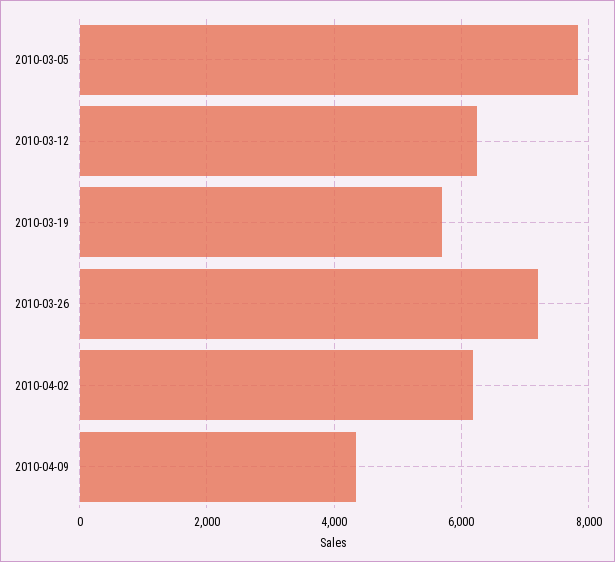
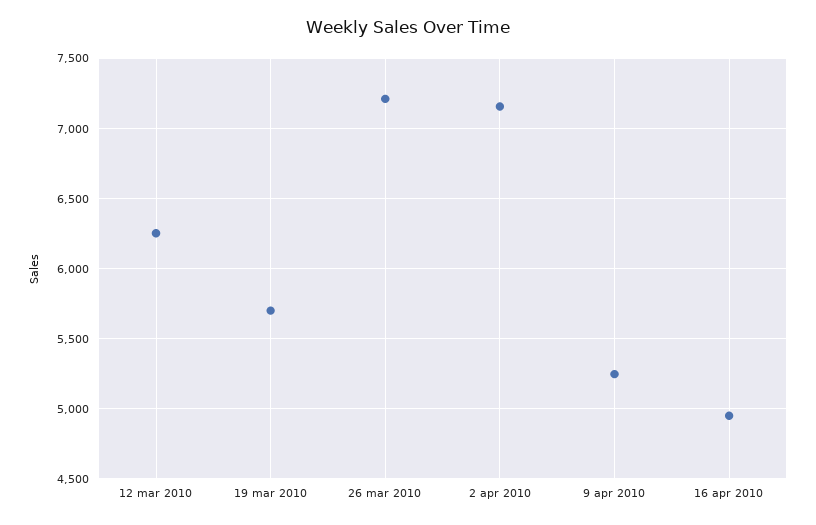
2010-03-05: 7800 -> none
2010-04-02: 6200 -> 7150
2010-04-09: 4400 -> 5250
16 apr 2010: none -> 4950

